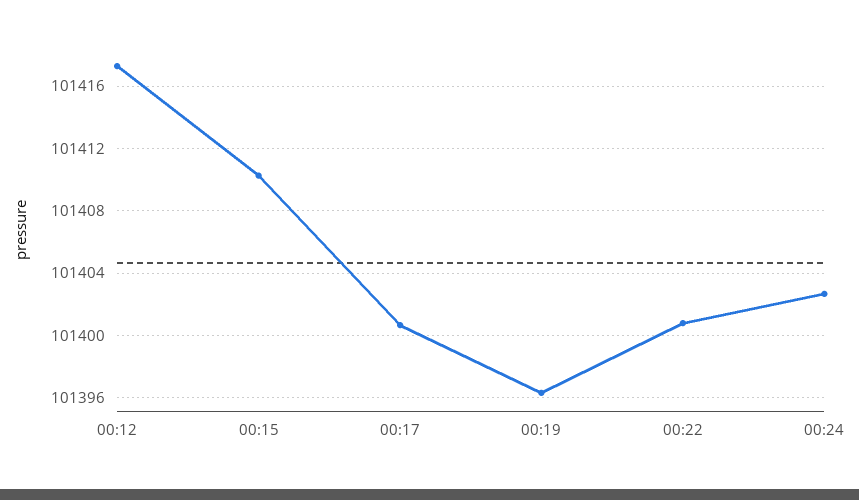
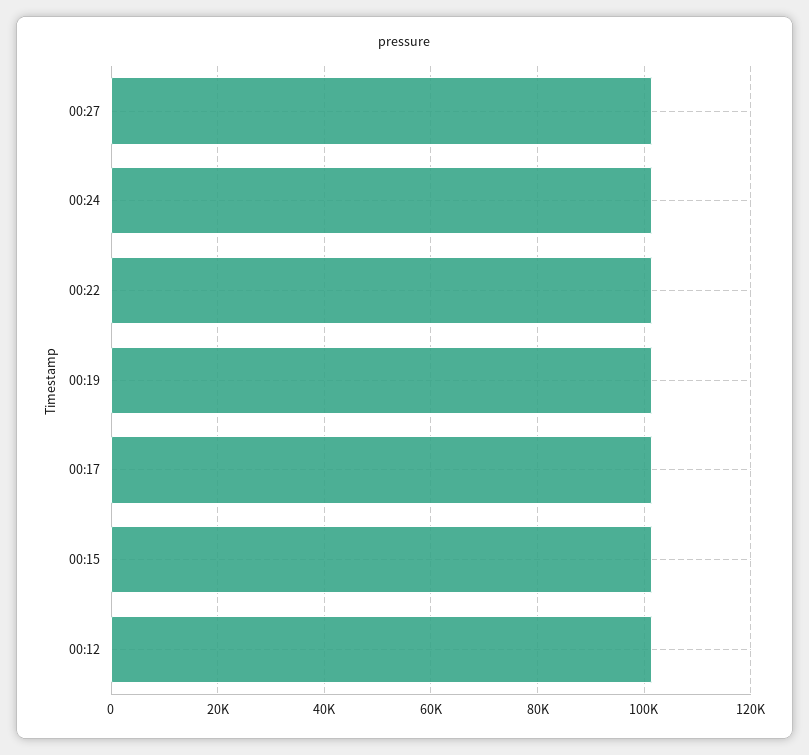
00:27: none -> 102000

